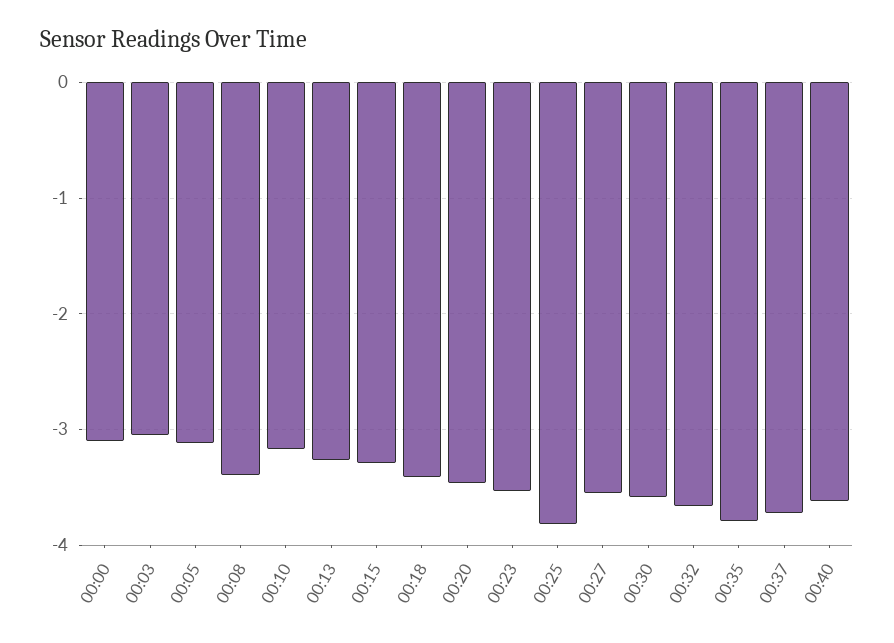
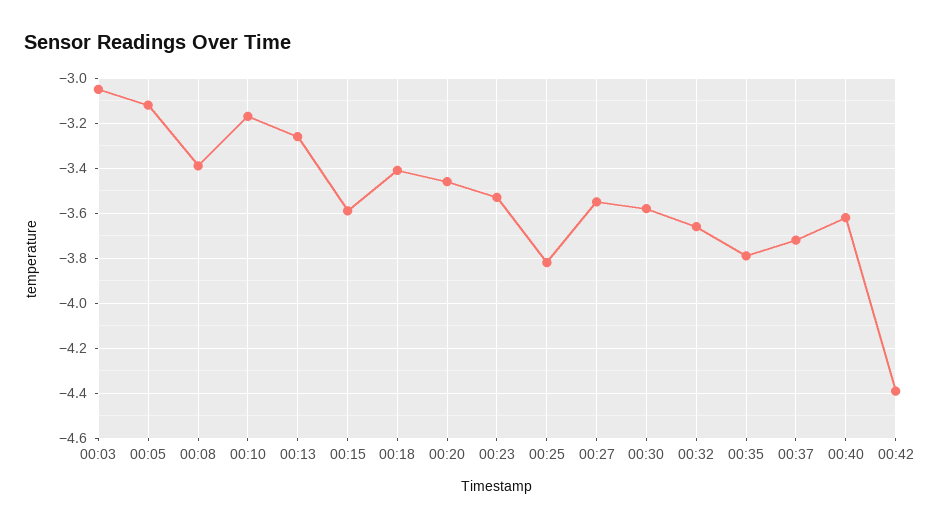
00:00: -3.1 -> none
00:15: -3.3 -> -3.6
00:42: none -> -4.4

